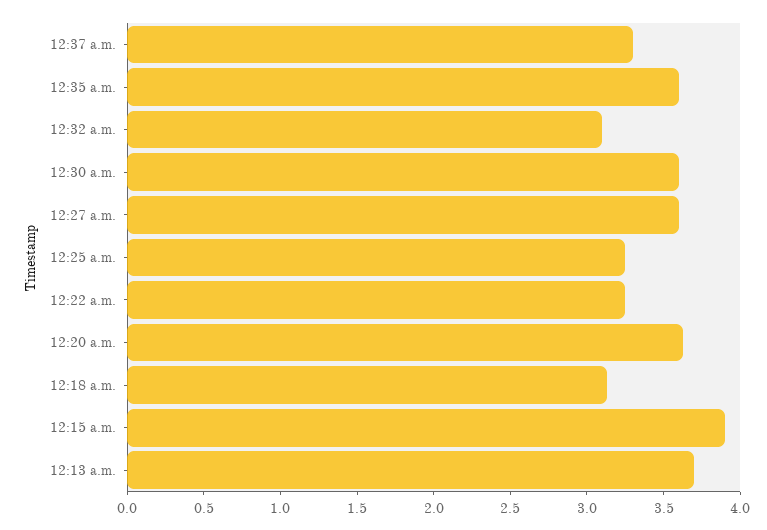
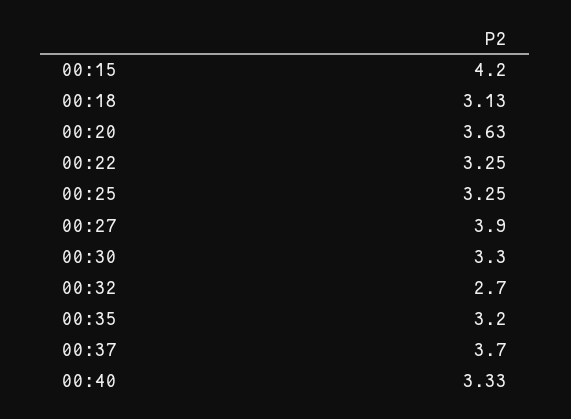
12:37 a.m.: 3.3 -> 3.7
12:35 a.m.: 3.6 -> 3.2
12:32 a.m.: 3.1 -> 2.7
12:30 a.m.: 3.6 -> 3.3
12:27 a.m.: 3.6 -> 3.9
12:15 a.m.: 3.9 -> 4.2
12:13 a.m.: 3.7 -> none
00:40: none -> 3.33

